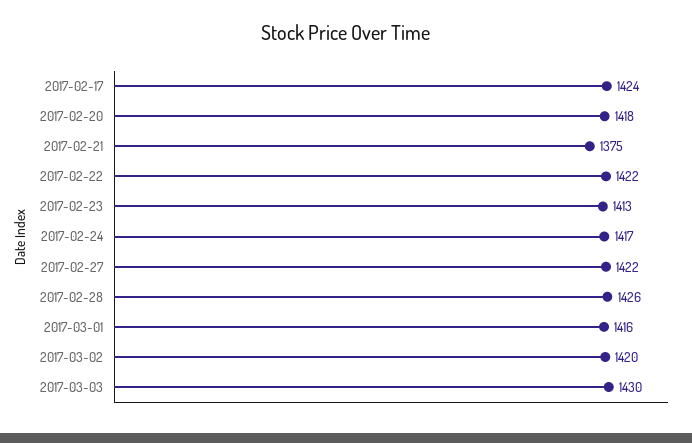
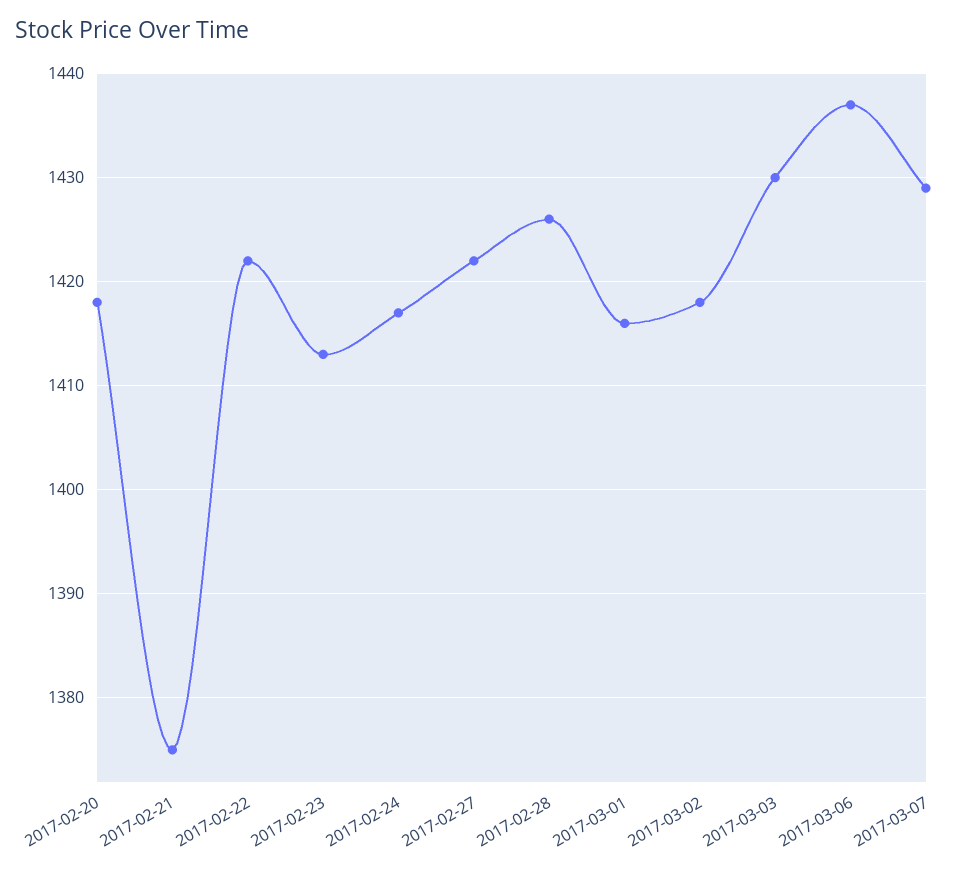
2017-02-17: 1424 -> none
2017-03-02: 1420 -> 1418
2017-03-06: none -> 1437
2017-03-07: none -> 1429

